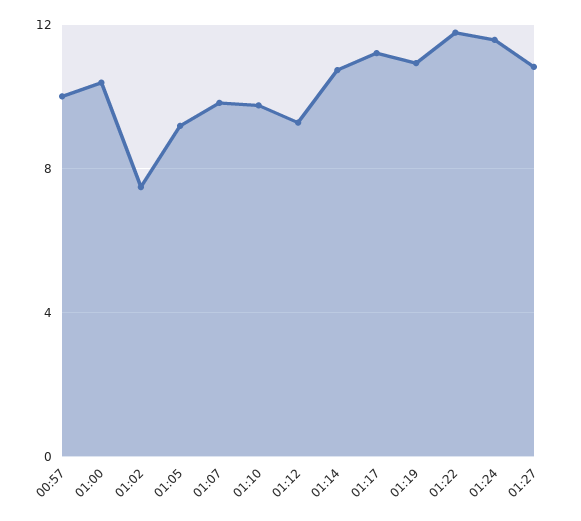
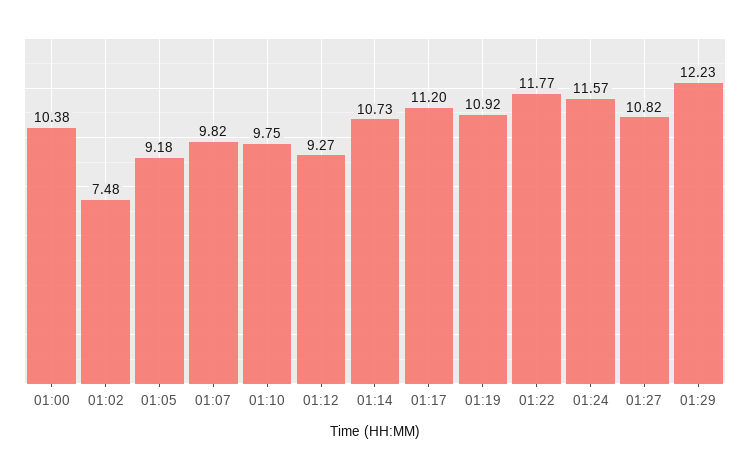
00:57: 10 -> none
01:29: none -> 12.23

